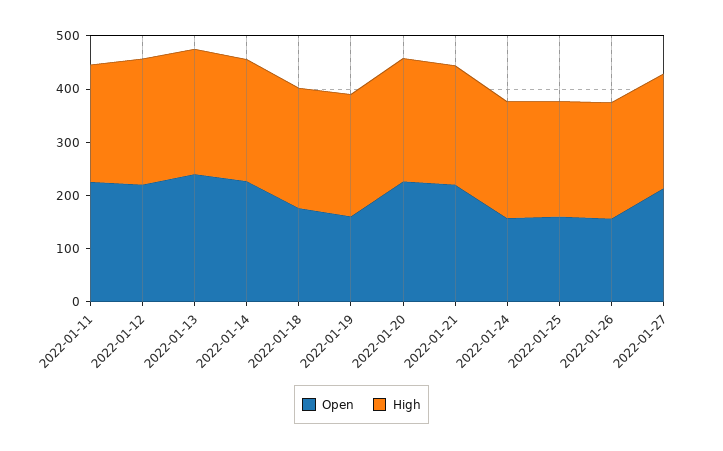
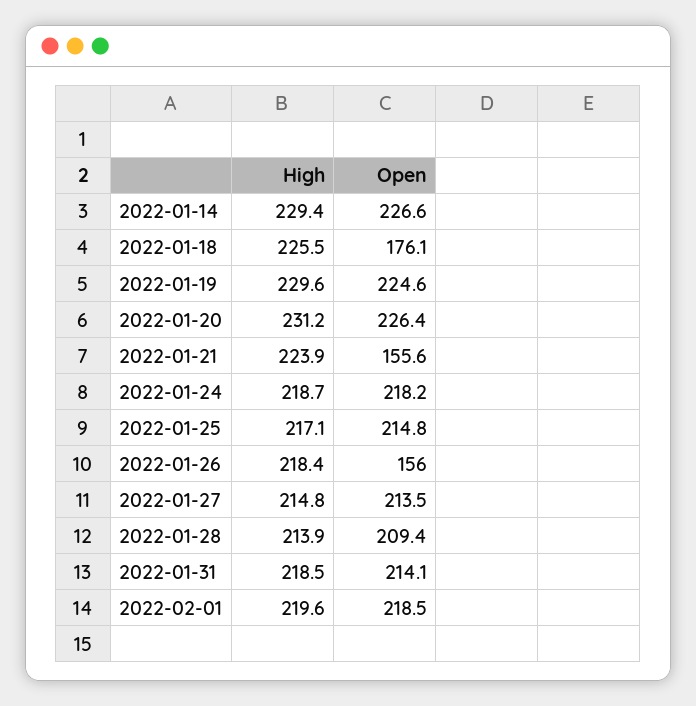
Open, 2022-01-11: 220 -> none
High, 2022-01-11: 220 -> none
Open, 2022-01-12: 220 -> none
High, 2022-01-12: 240 -> none
Open, 2022-01-13: 240 -> none
High, 2022-01-13: 240 -> none
Open, 2022-01-19: 160 -> 224.6
Open, 2022-01-21: 220 -> 155.6
Open, 2022-01-24: 160 -> 218.2
Open, 2022-01-25: 160 -> 214.8
High, 2022-01-28: none -> 213.9
Open, 2022-01-28: none -> 209.4
High, 2022-01-31: none -> 218.5
Open, 2022-01-31: none -> 214.1
High, 2022-02-01: none -> 219.6
Open, 2022-02-01: none -> 218.5

